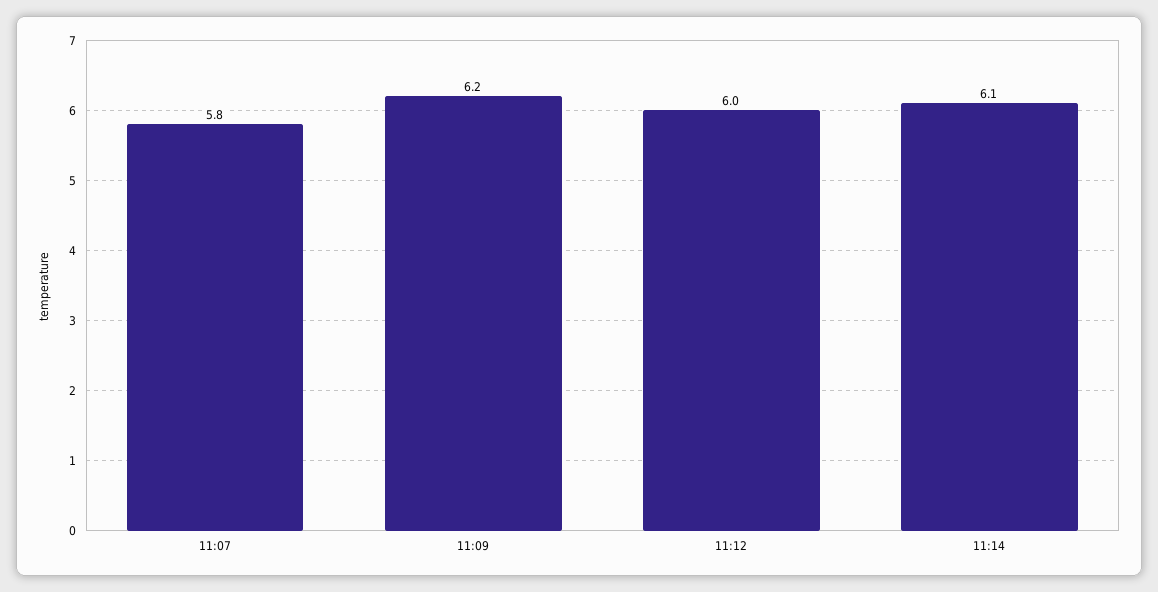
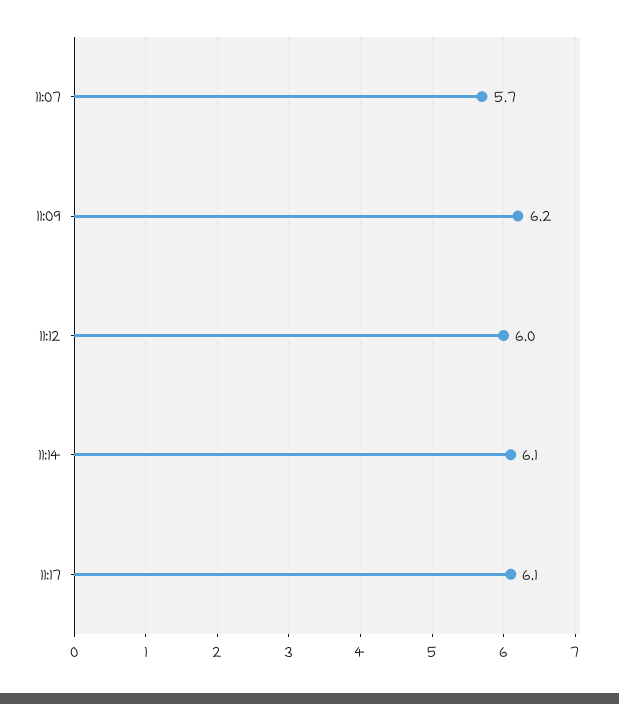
11:07: 5.8 -> 5.7
11:17: none -> 6.1

